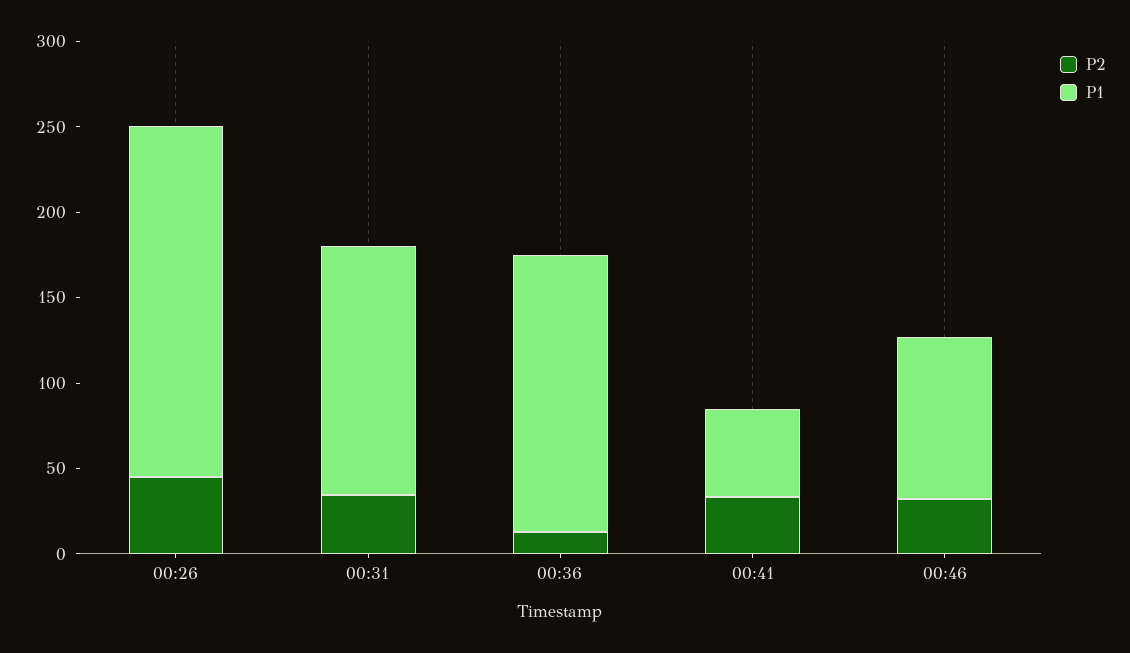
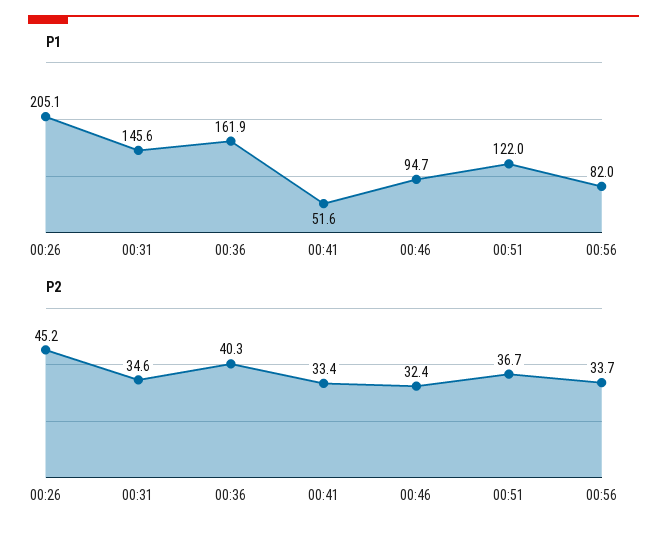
P2, 00:36: 10 -> 40.3
P1, 00:51: none -> 122
P1, 00:56: none -> 82
P2, 00:51: none -> 36.7
P2, 00:56: none -> 33.7

